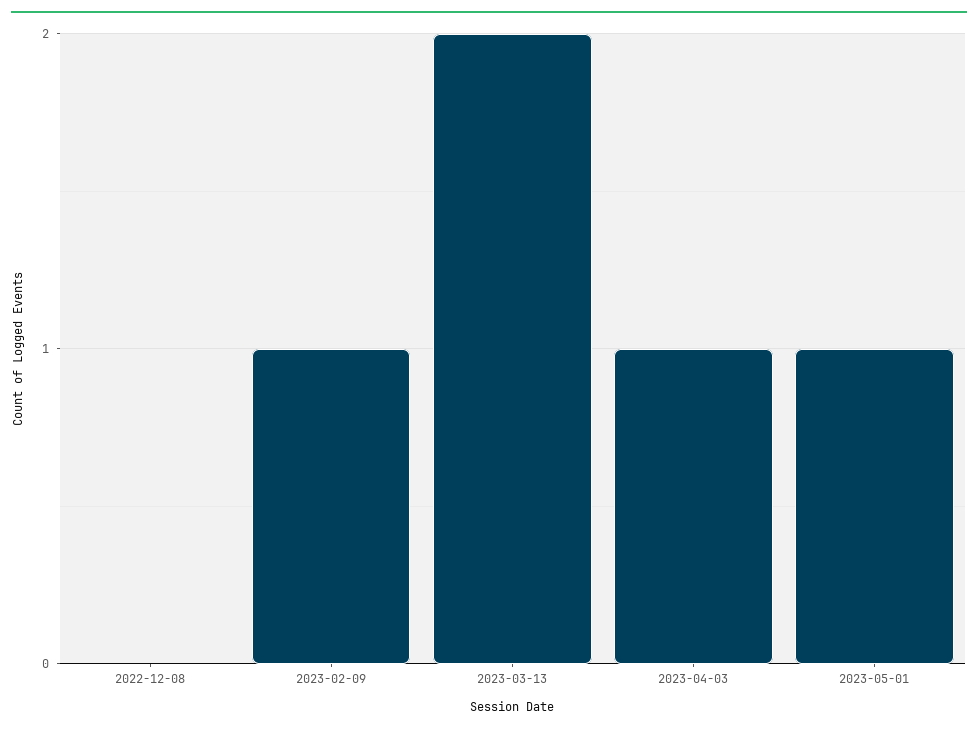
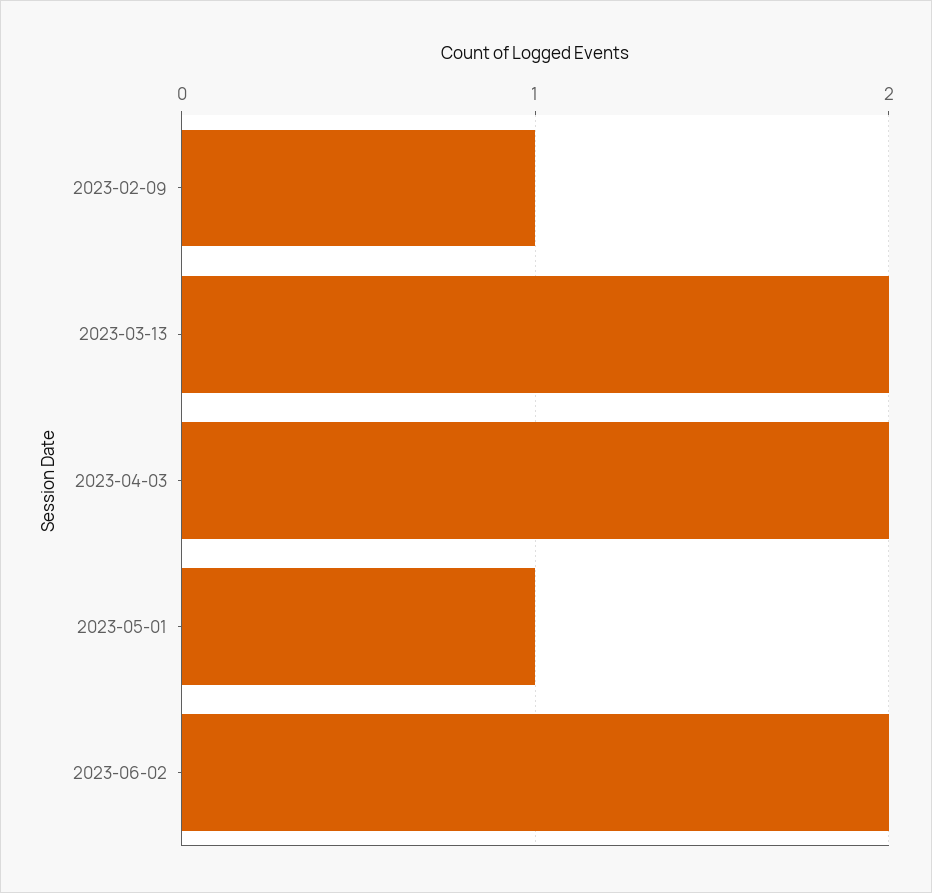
2022-12-08: 0 -> none
2023-04-03: 1 -> 2
2023-06-02: none -> 2

